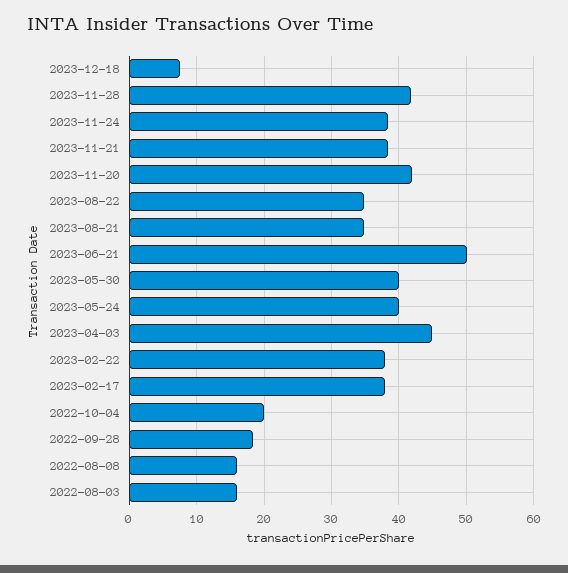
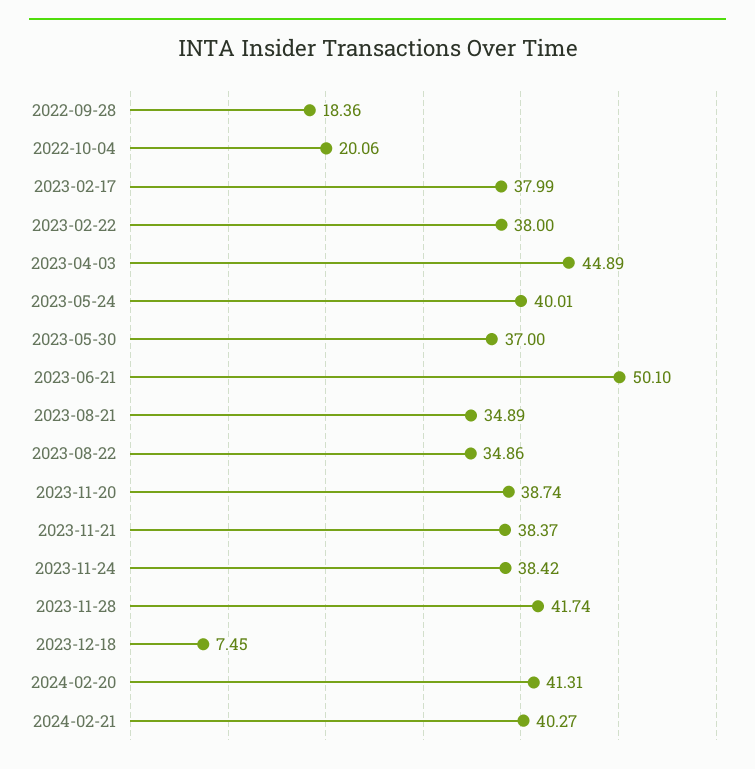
2023-11-20: 42 -> 38.74
2023-05-30: 40 -> 37
2022-08-08: 16 -> none
2022-08-03: 16 -> none
2024-02-20: none -> 41.31
2024-02-21: none -> 40.27

